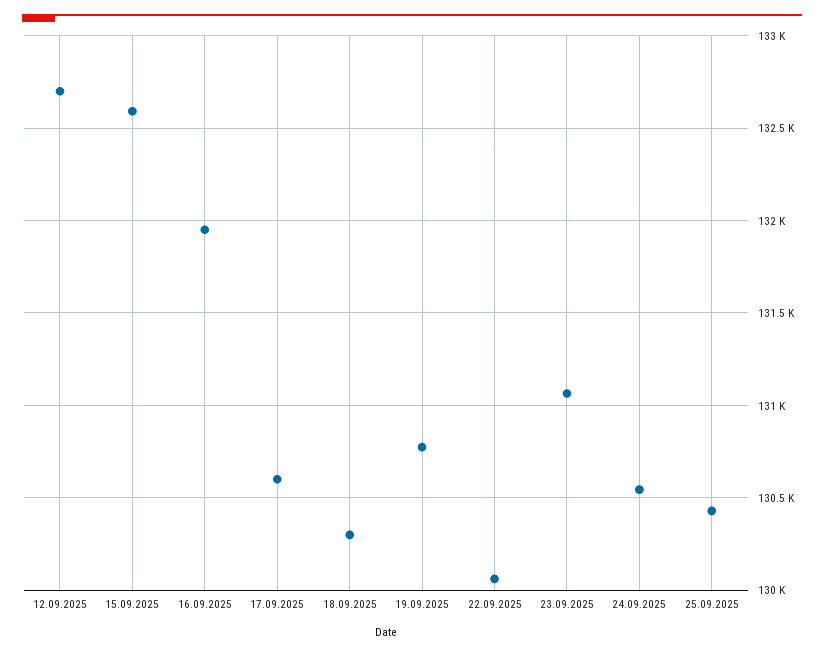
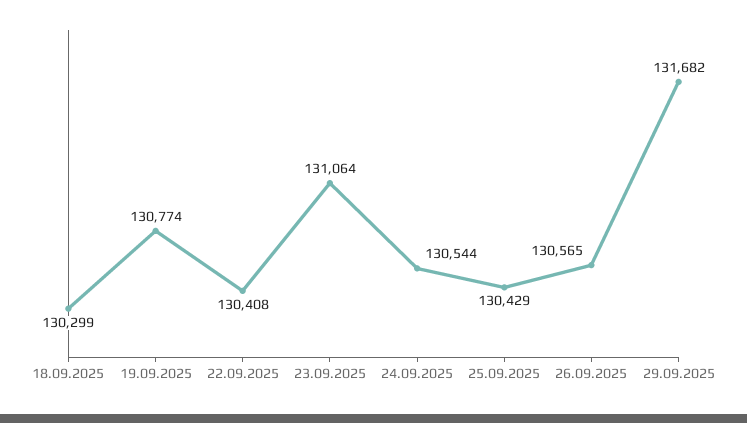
12.09.2025: 132700 -> none
15.09.2025: 132600 -> none
16.09.2025: 131950 -> none
17.09.2025: 130600 -> none
22.09.2025: 130050 -> 130408
26.09.2025: none -> 130565
29.09.2025: none -> 131682

